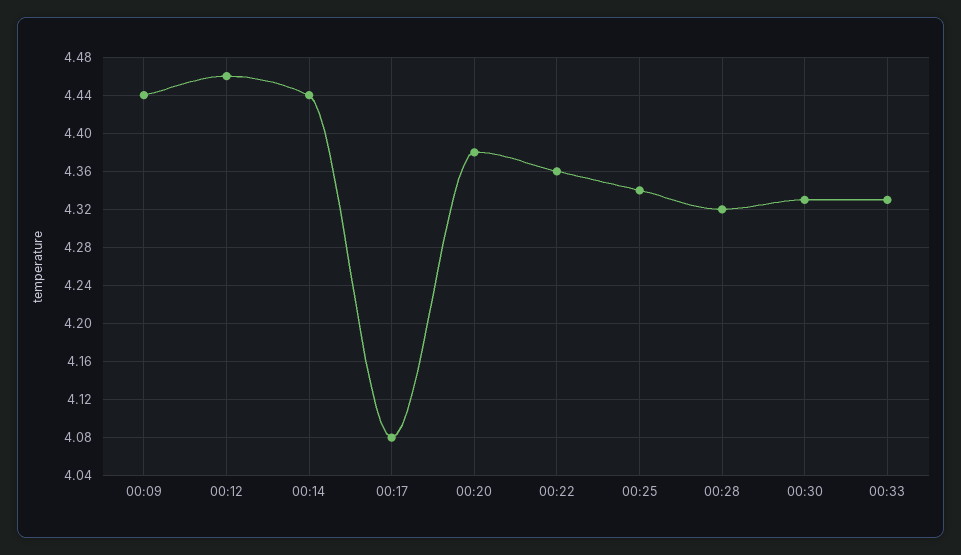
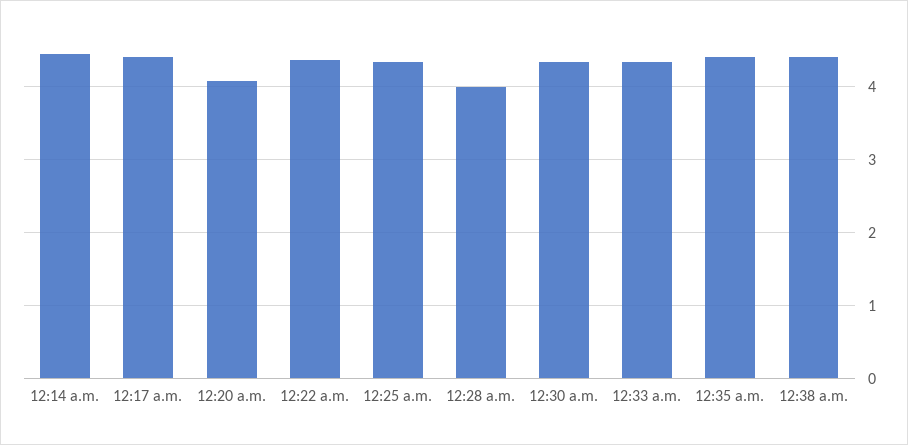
00:09: 4.44 -> none
00:12: 4.46 -> none
00:17: 4.08 -> 4.4
00:20: 4.38 -> 4.1
00:28: 4.32 -> 4
12:35 a.m.: none -> 4.4
12:38 a.m.: none -> 4.4

